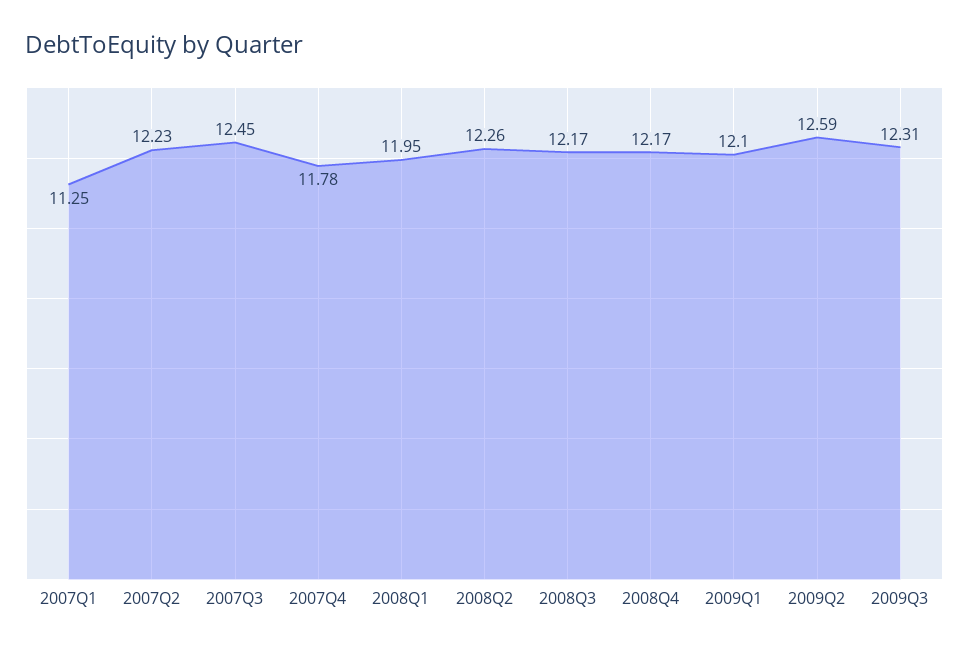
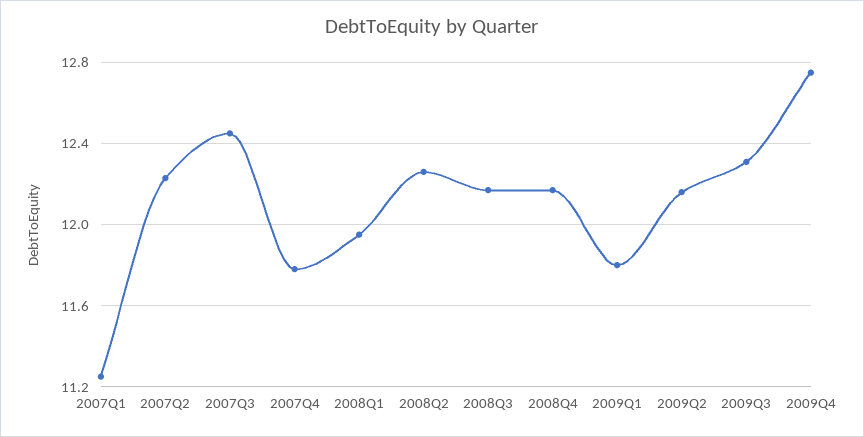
2009Q1: 12.1 -> 11.8
2009Q2: 12.59 -> 12.15
2009Q4: none -> 12.75

